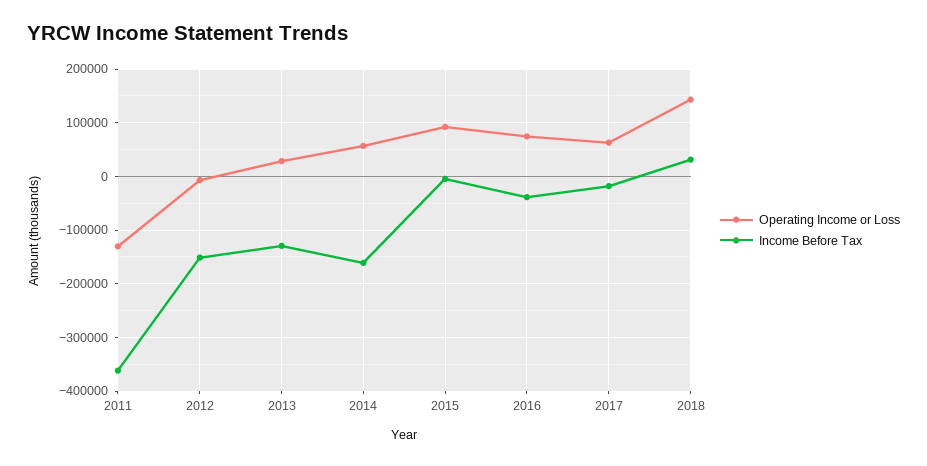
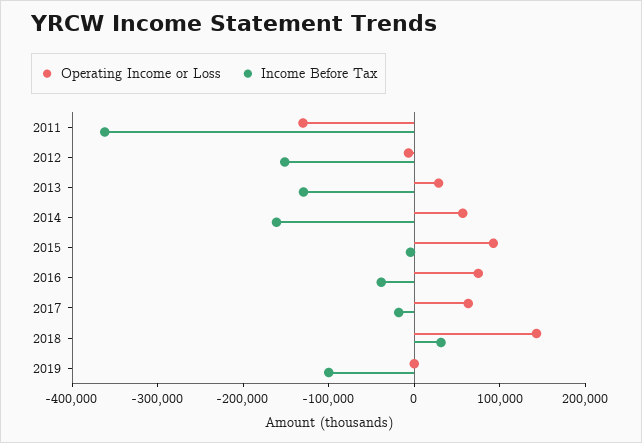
Operating Income or Loss, 2019: none -> 0
Income Before Tax, 2019: none -> -100000

